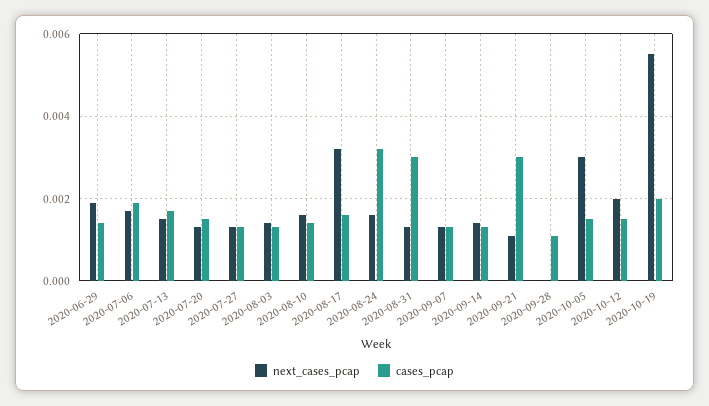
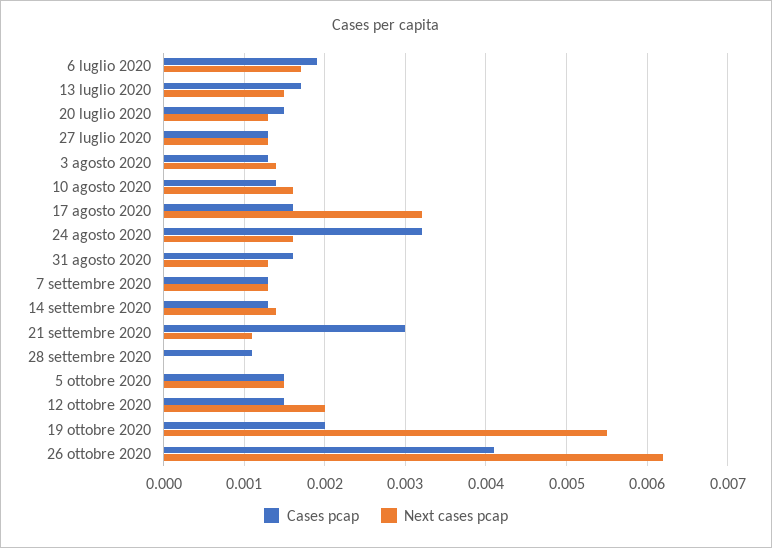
next_cases_pcap, 2020-06-29: 0.002 -> none
cases_pcap, 2020-06-29: 0.0015 -> none
cases_pcap, 2020-08-31: 0.003 -> 0.0016
next_cases_pcap, 2020-10-05: 0.003 -> 0.0015
cases_pcap, 26 ottobre 2020: none -> 0.0041
next_cases_pcap, 26 ottobre 2020: none -> 0.0062

